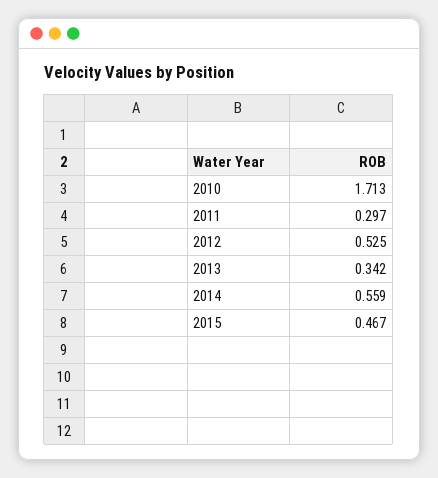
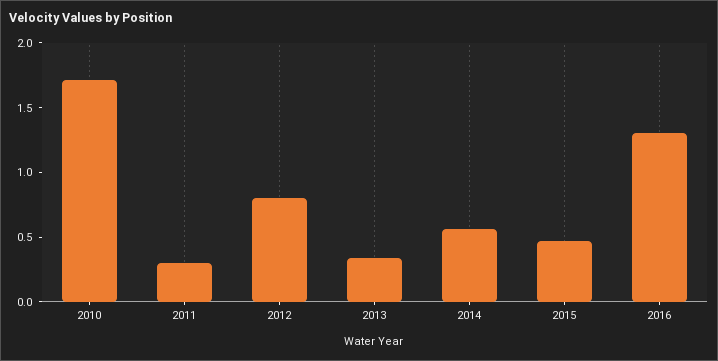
2012: 0.525 -> 0.8
2016: none -> 1.3

